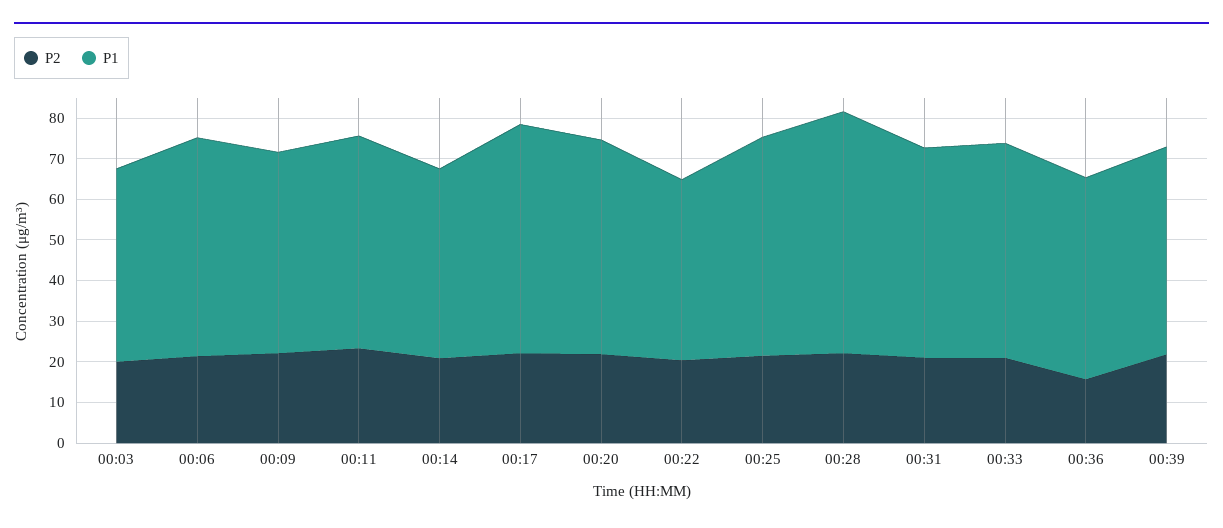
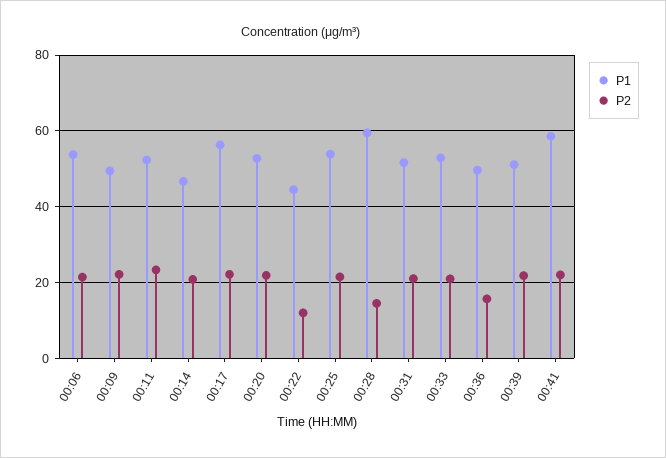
P2, 00:03: 20 -> none
P1, 00:03: 48 -> none
P2, 00:22: 20 -> 12
P2, 00:28: 22 -> 14
P1, 00:41: none -> 58
P2, 00:41: none -> 22

